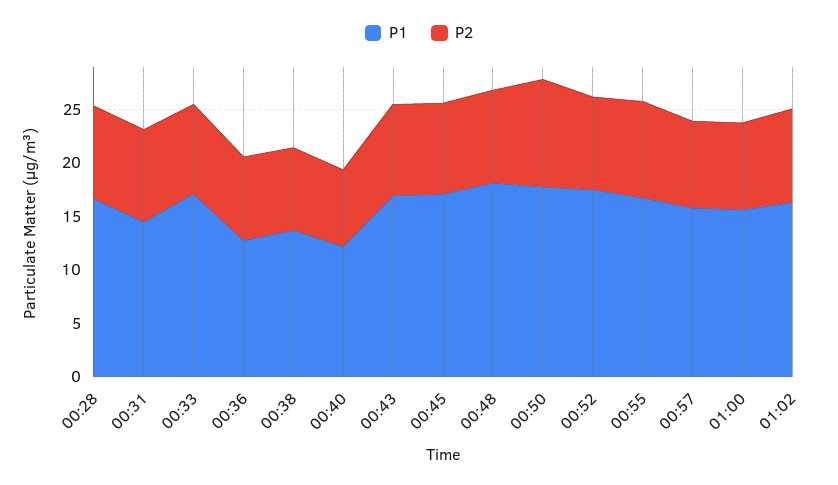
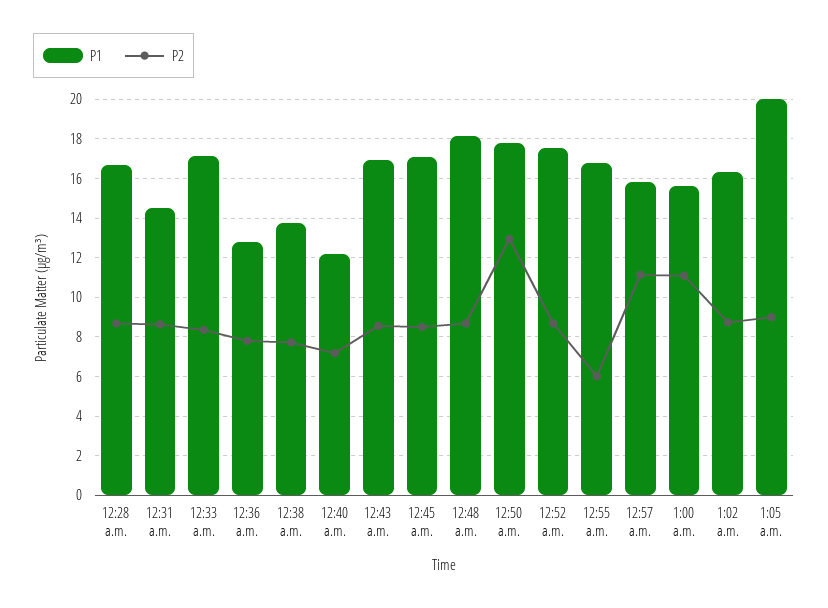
P2, 00:50: 10 -> 13
P2, 00:55: 9 -> 6
P2, 00:57: 8 -> 11
P2, 01:00: 8 -> 11
P1, 1:05 a.m.: none -> 20
P2, 1:05 a.m.: none -> 9

